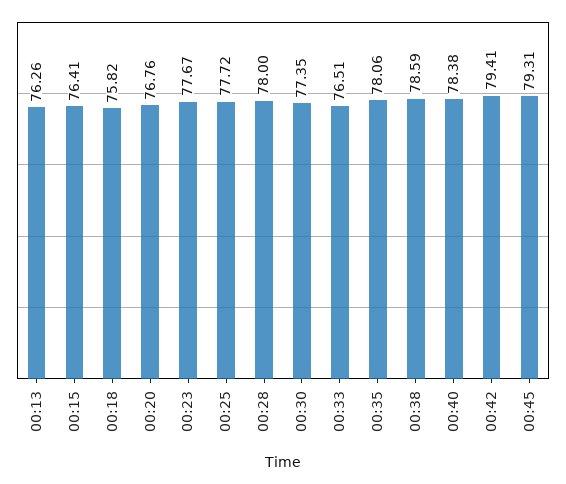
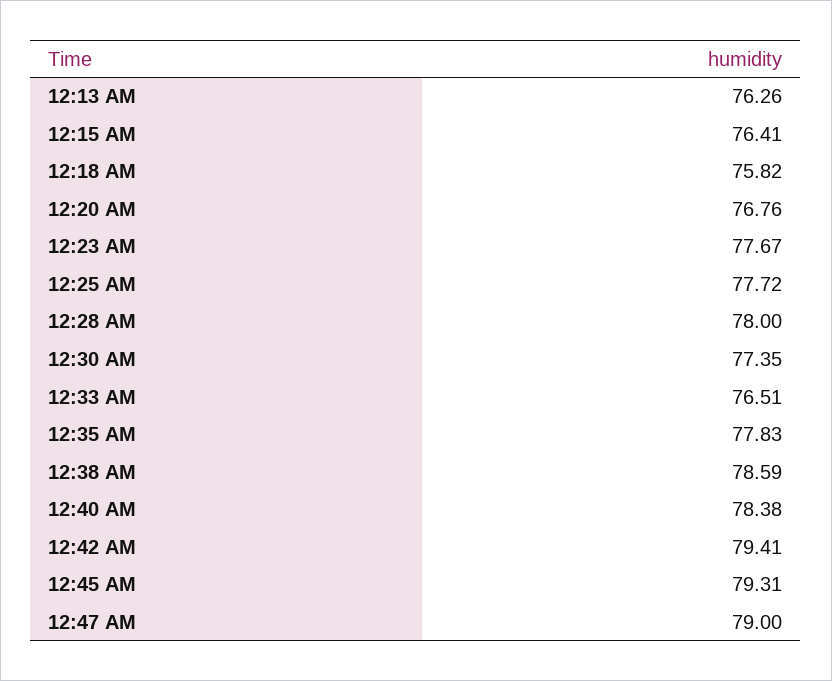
00:35: 78.06 -> 77.83
12:47 AM: none -> 79

